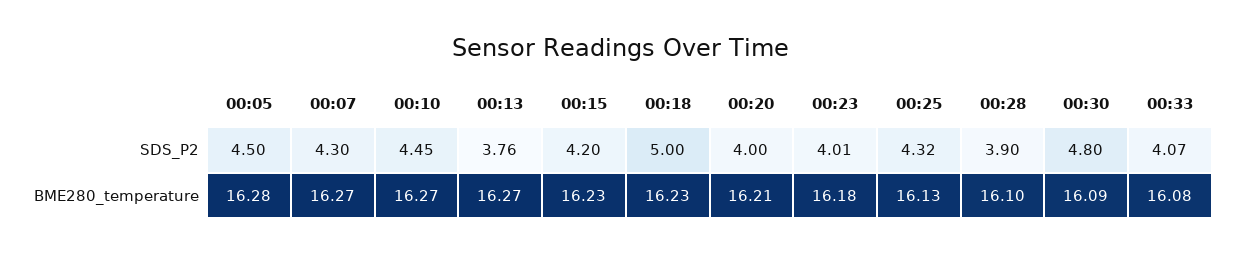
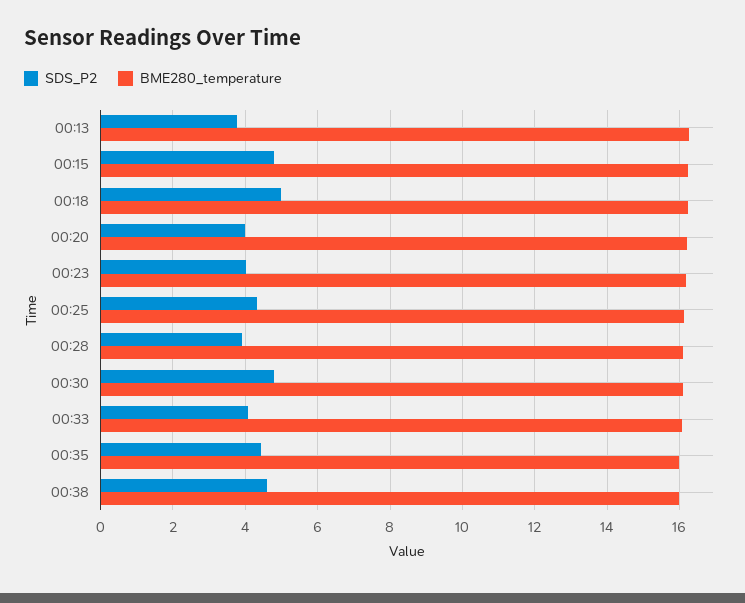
SDS_P2, 00:05: 4.5 -> none
SDS_P2, 00:07: 4.3 -> none
SDS_P2, 00:10: 4.45 -> none
SDS_P2, 00:15: 4.2 -> 4.8
BME280_temperature, 00:05: 16.28 -> none
BME280_temperature, 00:07: 16.27 -> none
BME280_temperature, 00:10: 16.27 -> none
SDS_P2, 00:35: none -> 4.4
BME280_temperature, 00:35: none -> 16
SDS_P2, 00:38: none -> 4.6
BME280_temperature, 00:38: none -> 16

